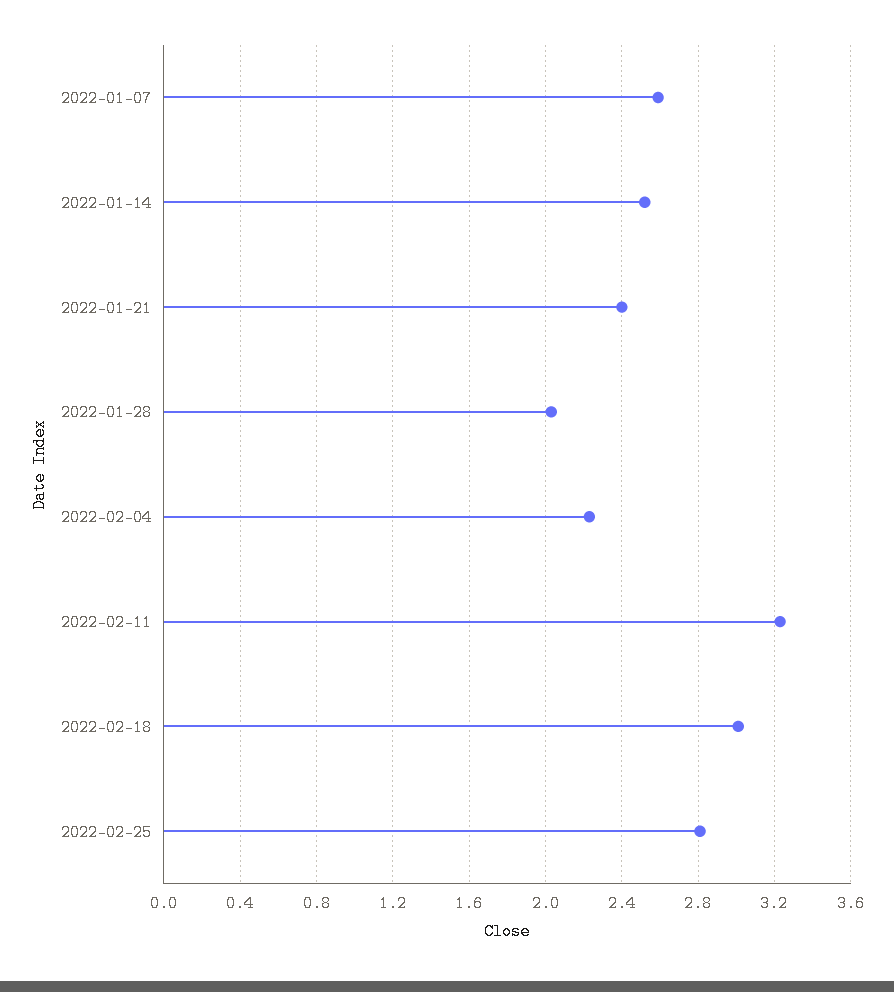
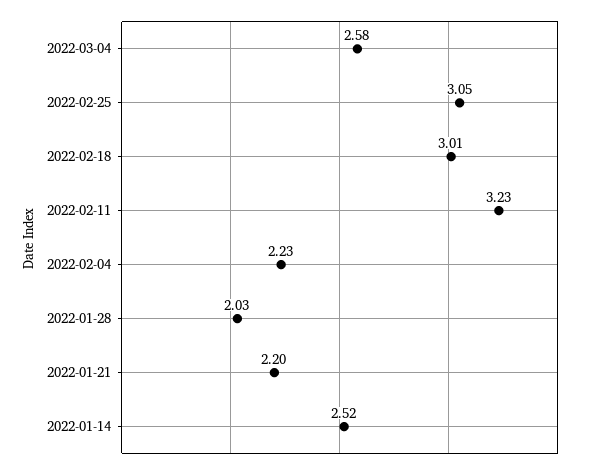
2022-01-07: 2.6 -> none
2022-01-21: 2.4 -> 2.2
2022-02-25: 2.8 -> 3.05
2022-03-04: none -> 2.58

